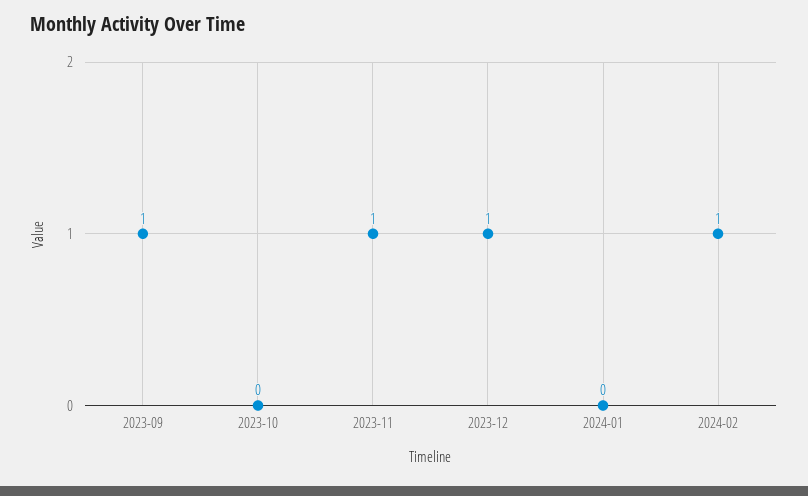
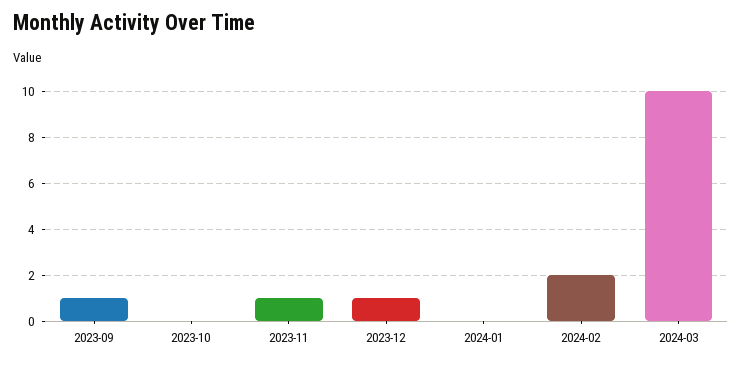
2024-02: 1 -> 2
2024-03: none -> 10

